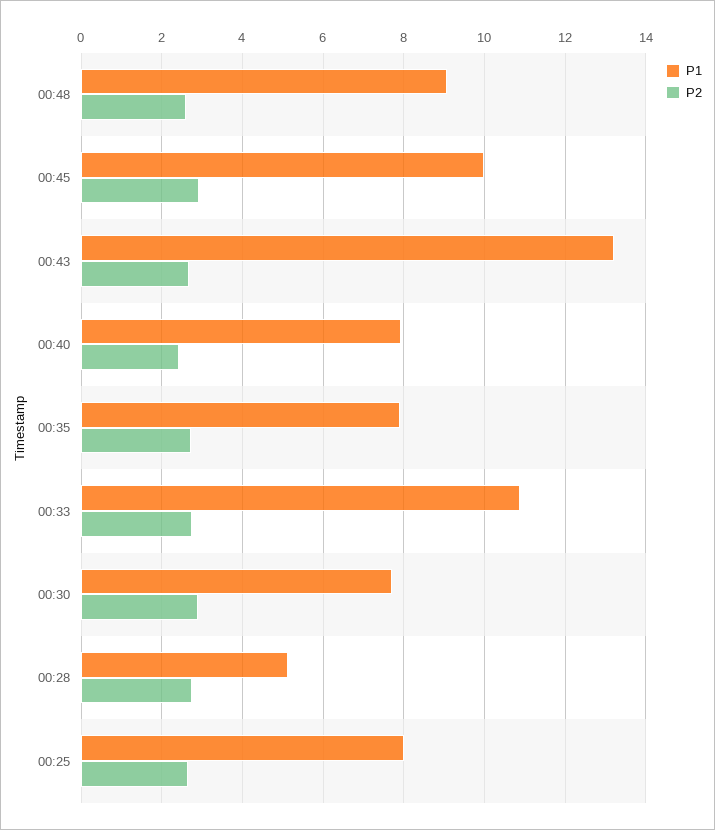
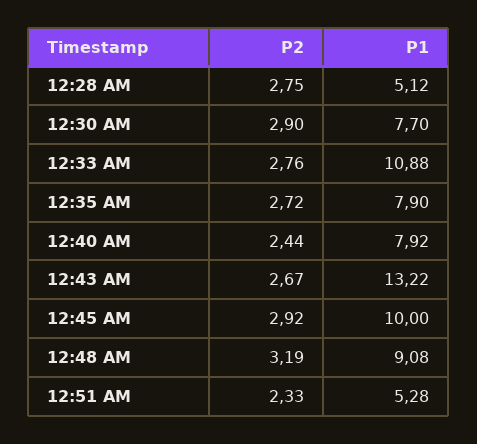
P2, 00:48: 2.6 -> 3.19
P1, 00:25: 8 -> none
P2, 00:25: 2.6 -> none
P2, 12:51 AM: none -> 2.33
P1, 12:51 AM: none -> 5.28

